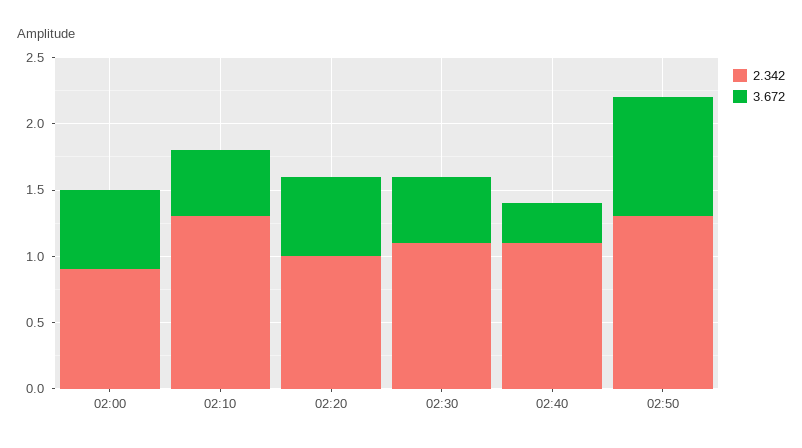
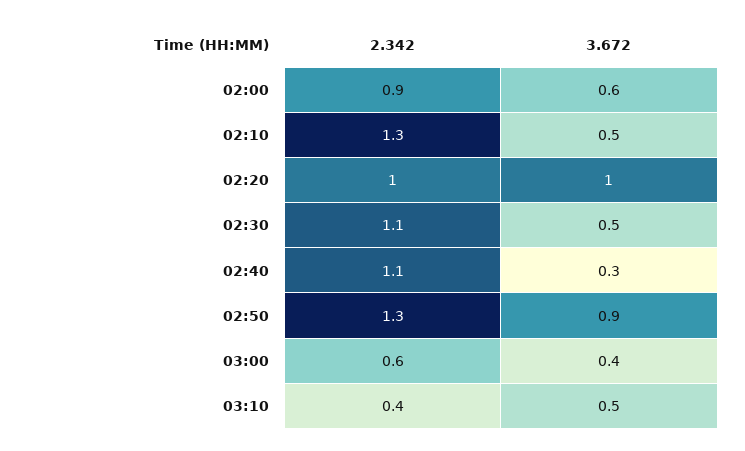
3.672, 02:20: 0.6 -> 1
2.342, 03:00: none -> 0.6
3.672, 03:00: none -> 0.4
2.342, 03:10: none -> 0.4
3.672, 03:10: none -> 0.5

